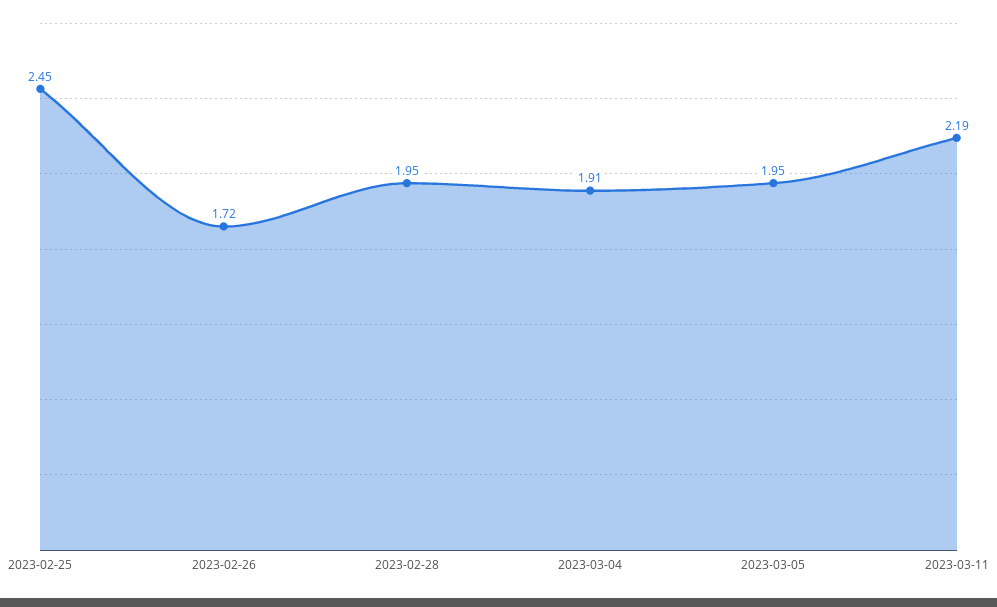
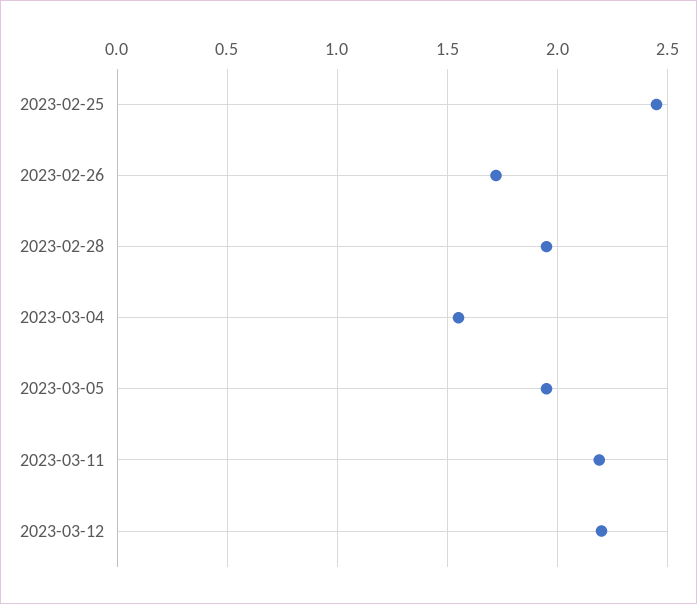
2023-03-04: 1.91 -> 1.55
2023-03-12: none -> 2.2

